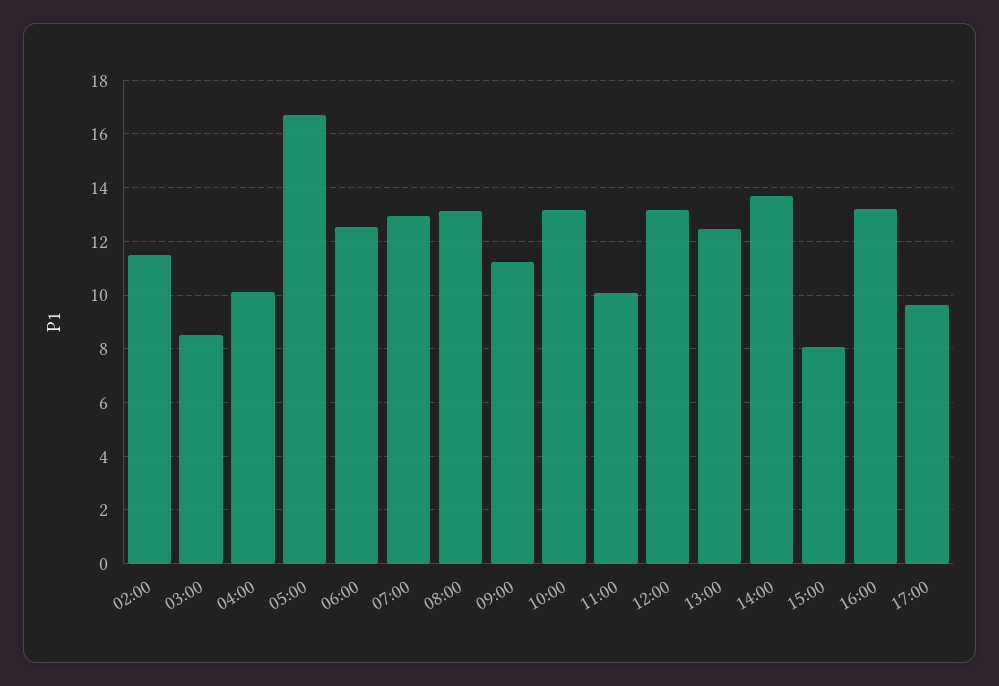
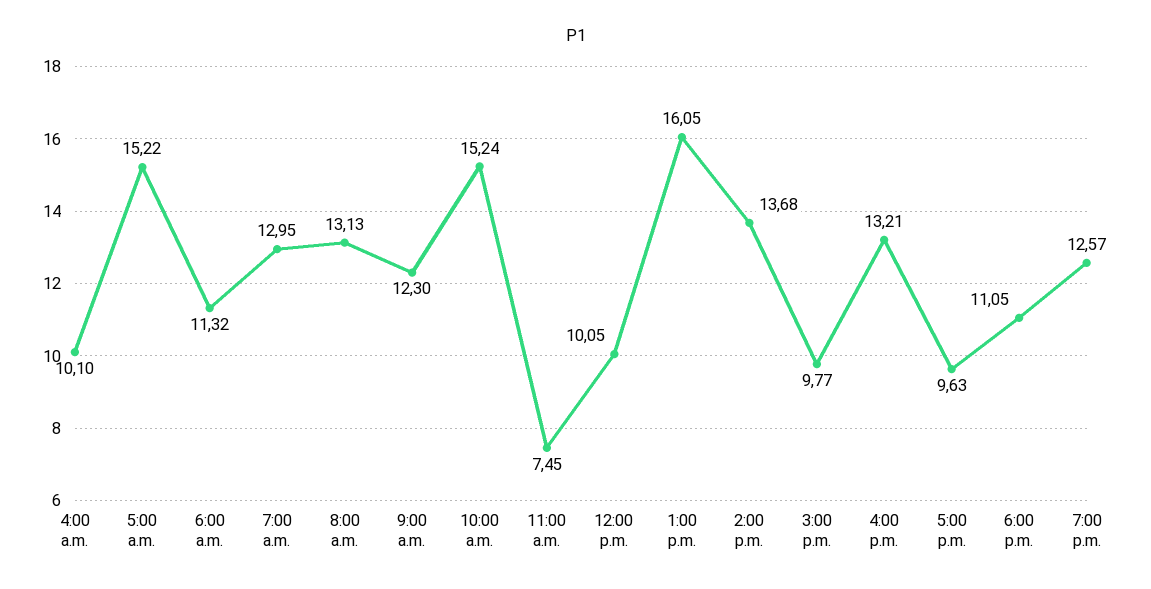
02:00: 11.5 -> none
03:00: 8.5 -> none
05:00: 16.75 -> 15.22
06:00: 12.5 -> 11.32
09:00: 11.25 -> 12.3
10:00: 13.25 -> 15.24
11:00: 10 -> 7.45
12:00: 13.25 -> 10.05
13:00: 12.5 -> 16.05
15:00: 8 -> 9.77
6:00 p.m.: none -> 11.05
7:00 p.m.: none -> 12.57

